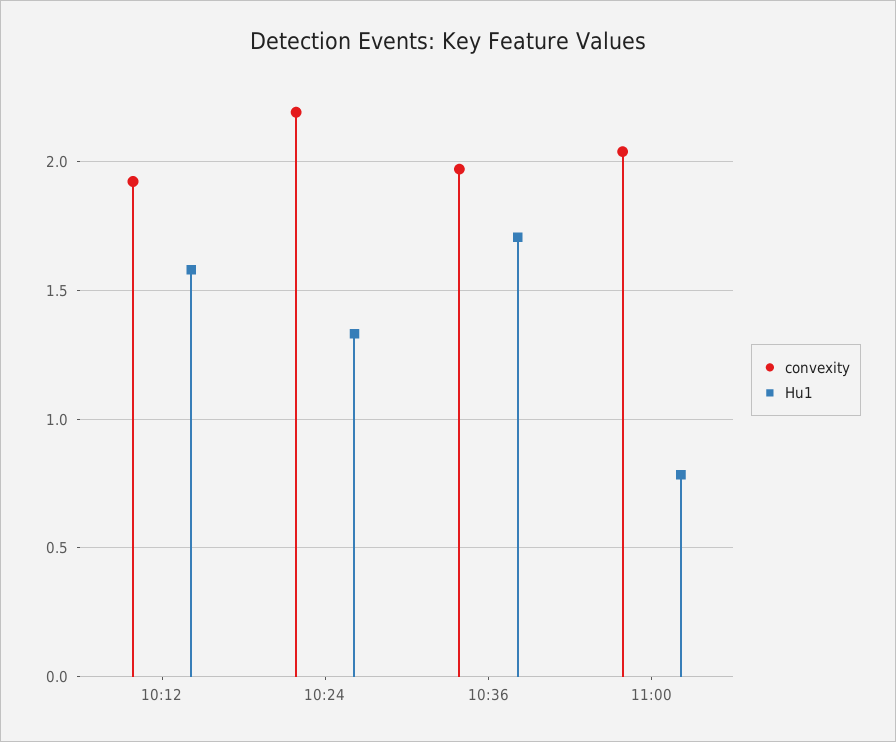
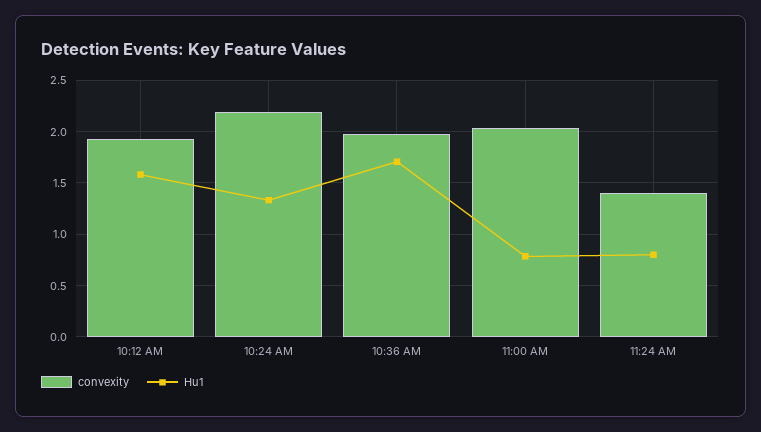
convexity, 11:24 AM: none -> 1.4
Hu1, 11:24 AM: none -> 0.8

